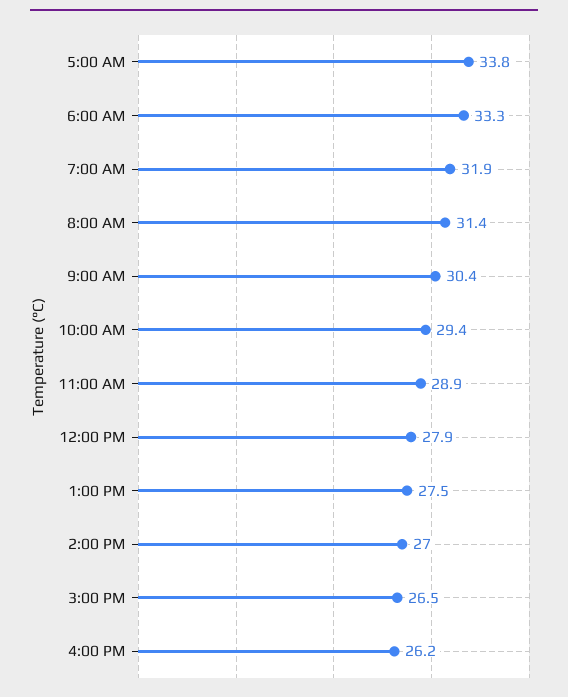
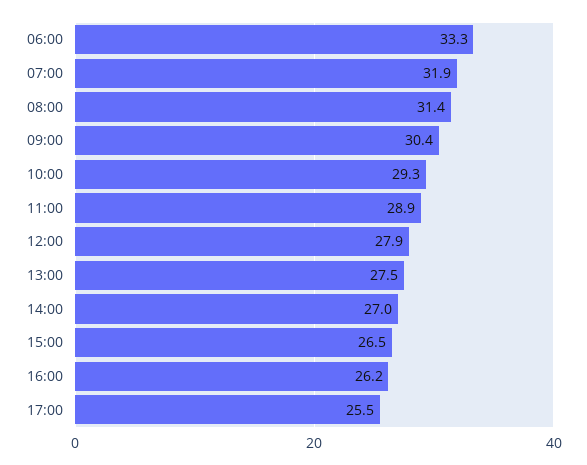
5:00 AM: 33.8 -> none
10:00 AM: 29.4 -> 29.3
17:00: none -> 25.5

